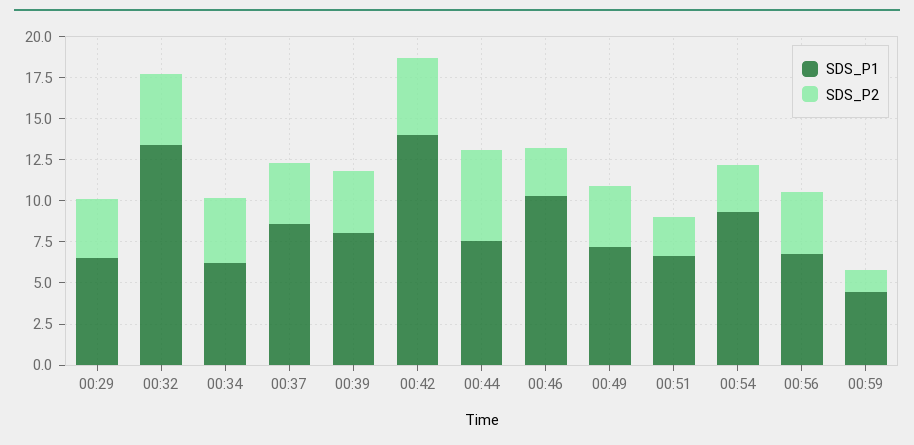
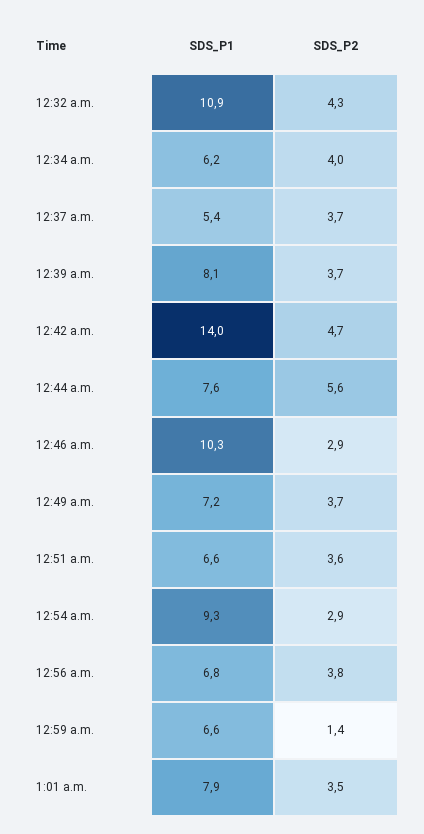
SDS_P1, 00:29: 6.5 -> none
SDS_P2, 00:29: 3.5 -> none
SDS_P1, 00:32: 13.5 -> 10.9
SDS_P1, 00:37: 8.5 -> 5.4
SDS_P2, 00:51: 2.5 -> 3.6
SDS_P1, 00:59: 4.5 -> 6.6
SDS_P1, 1:01 a.m.: none -> 7.9
SDS_P2, 1:01 a.m.: none -> 3.5

